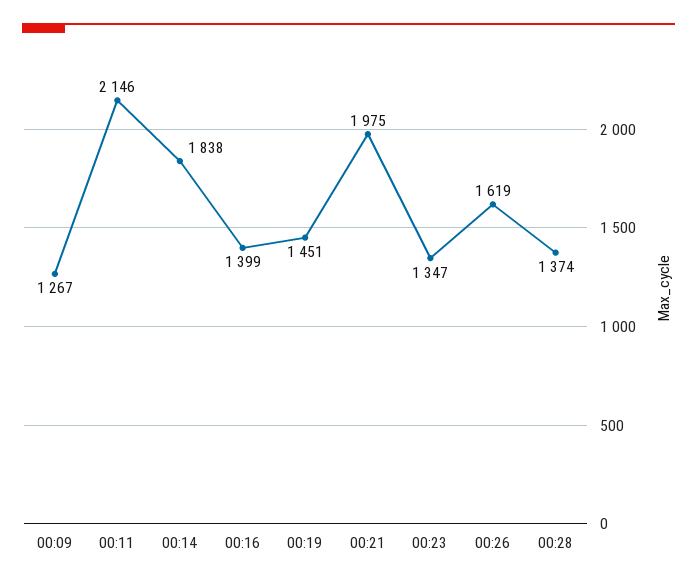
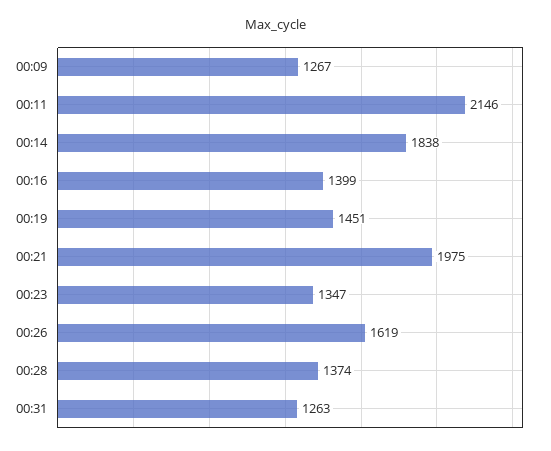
00:31: none -> 1263

